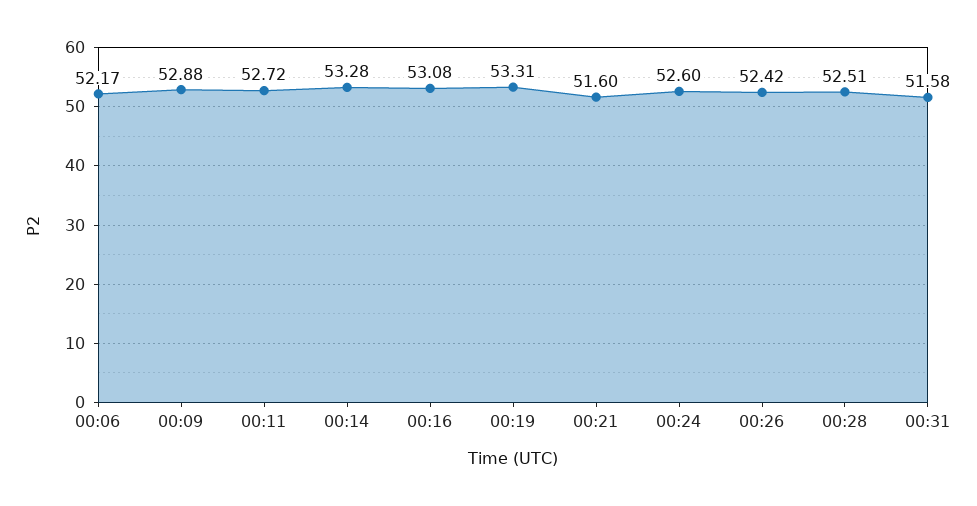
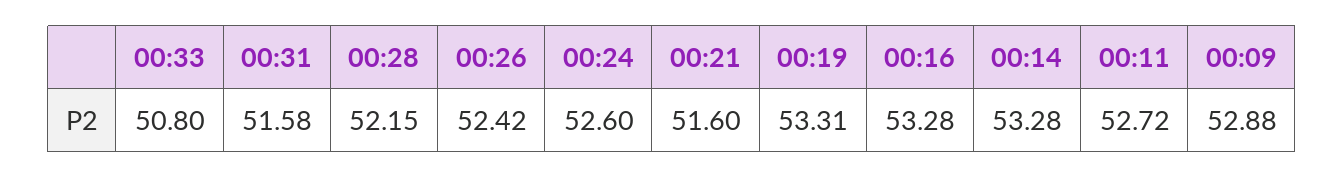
00:06: 52.17 -> none
00:16: 53.08 -> 53.28
00:28: 52.51 -> 52.15
00:33: none -> 50.8

